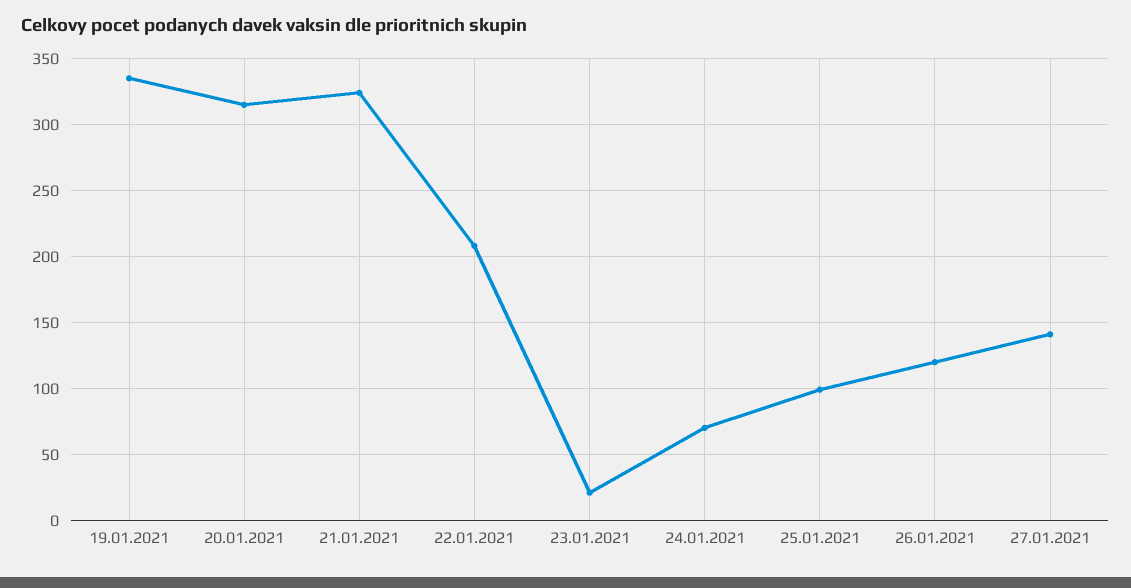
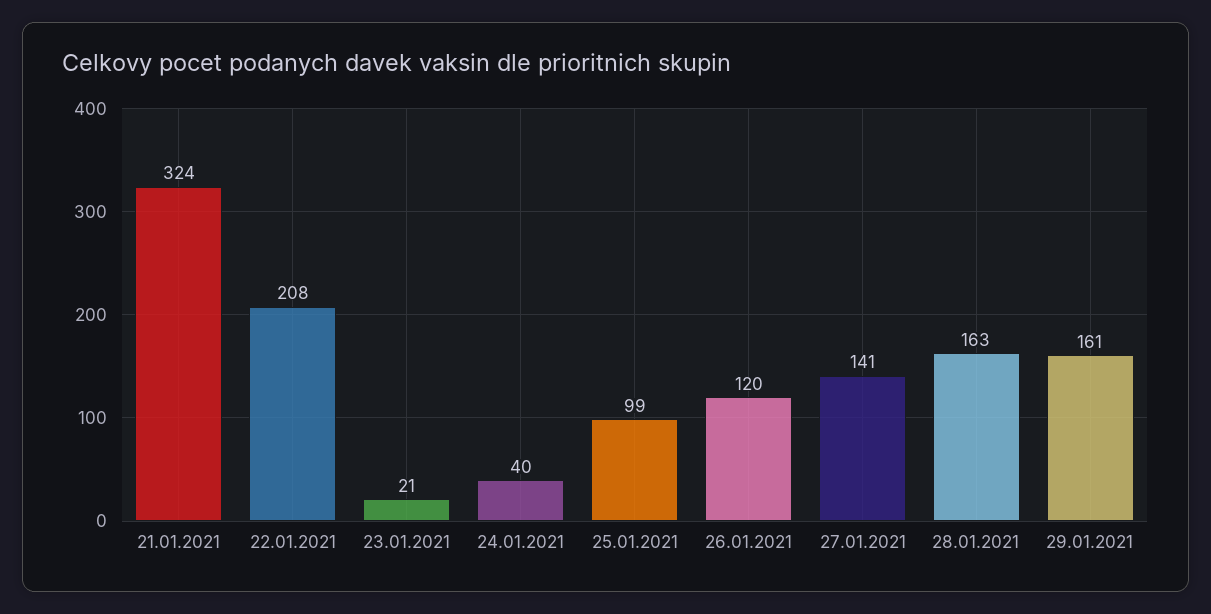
19.01.2021: 335 -> none
20.01.2021: 315 -> none
24.01.2021: 70 -> 40
28.01.2021: none -> 163
29.01.2021: none -> 161

